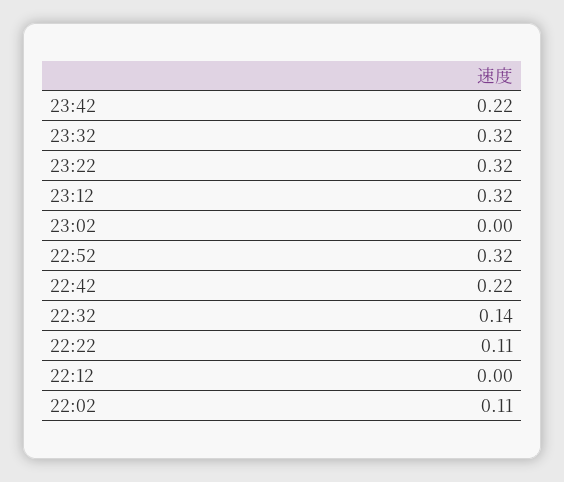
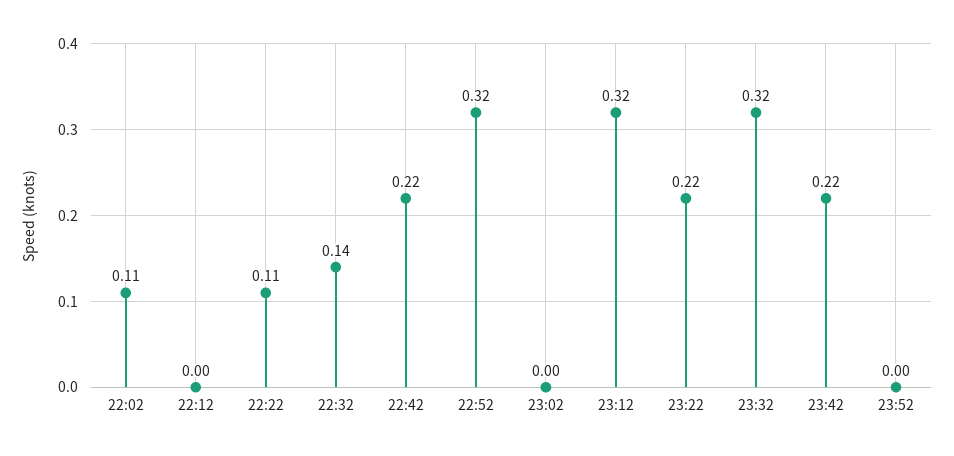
23:22: 0.32 -> 0.22
23:52: none -> 0

